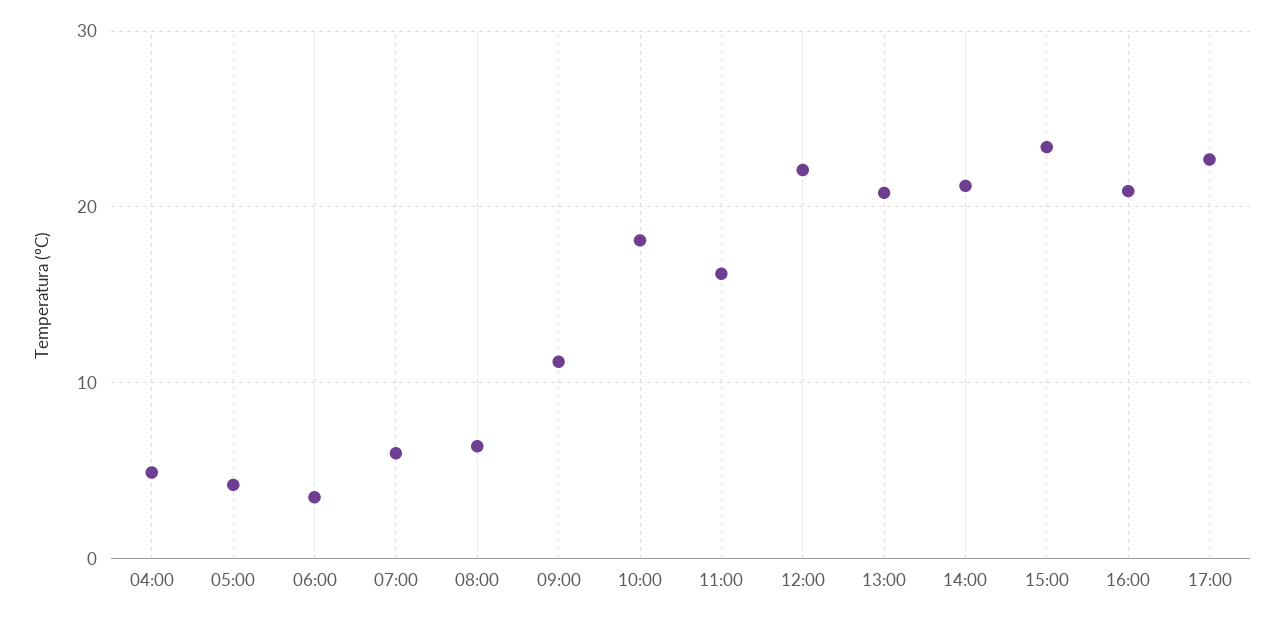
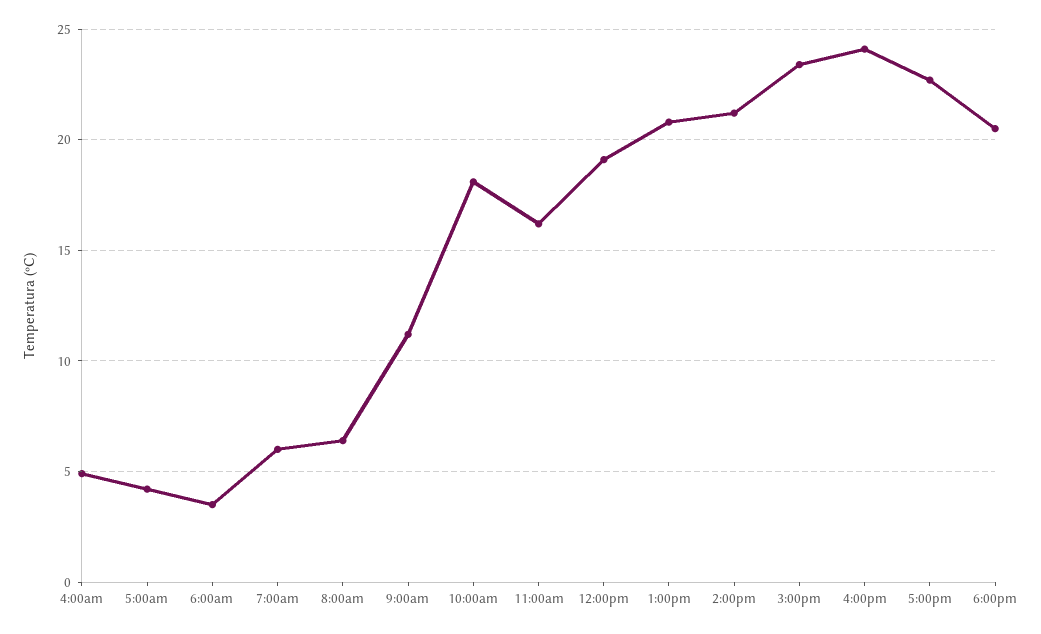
12:00: 22 -> 19
16:00: 21 -> 24
6:00pm: none -> 20.5

